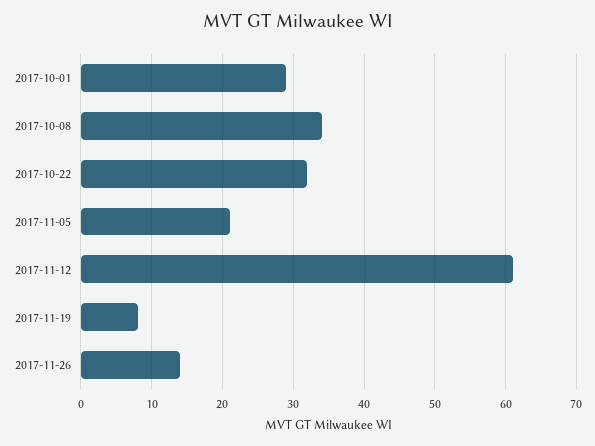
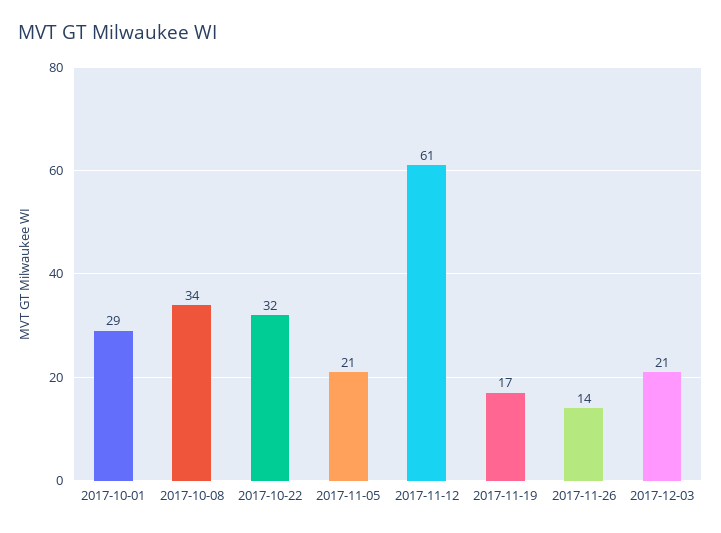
2017-11-19: 8 -> 17
2017-12-03: none -> 21

